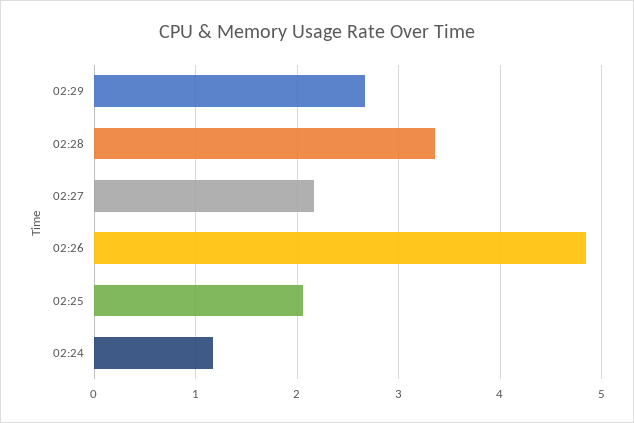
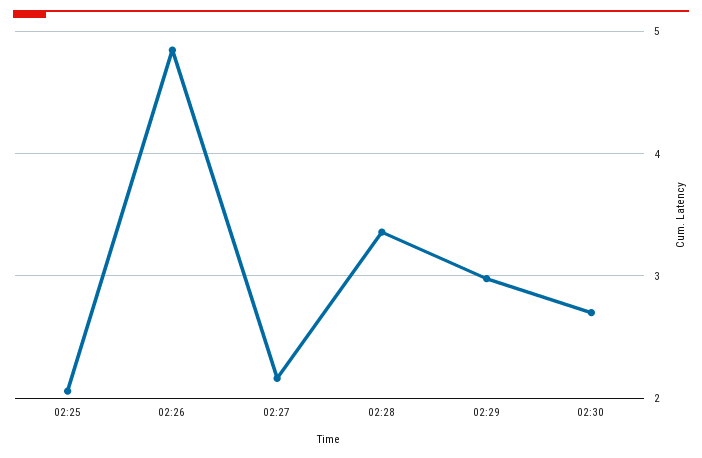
02:29: 2.7 -> 3
02:24: 1.2 -> none
02:30: none -> 2.7

